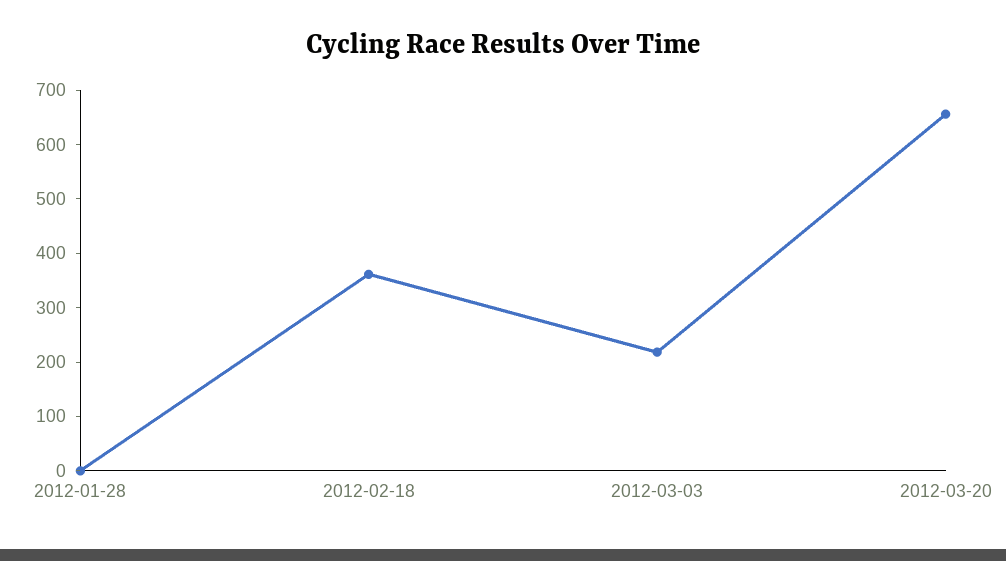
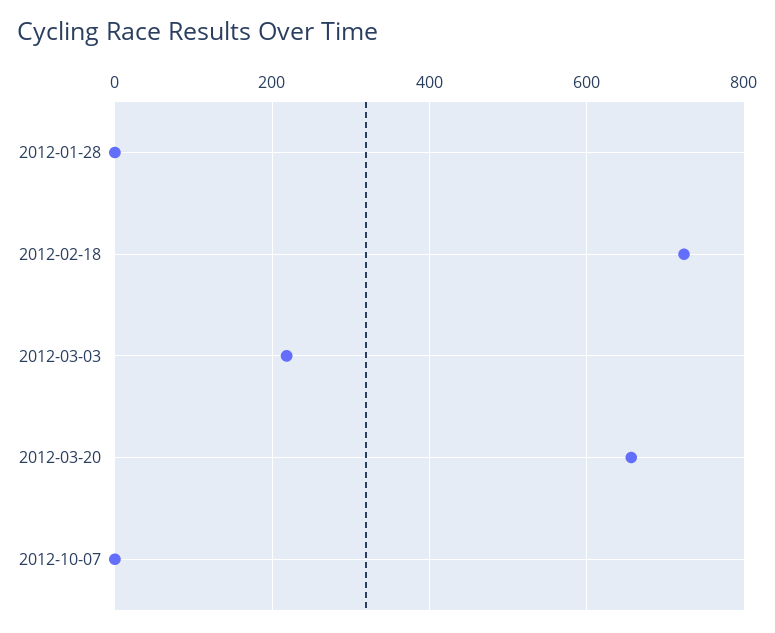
2012-02-18: 360 -> 720
2012-10-07: none -> 0

